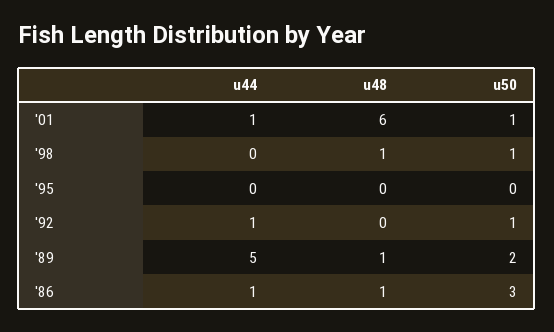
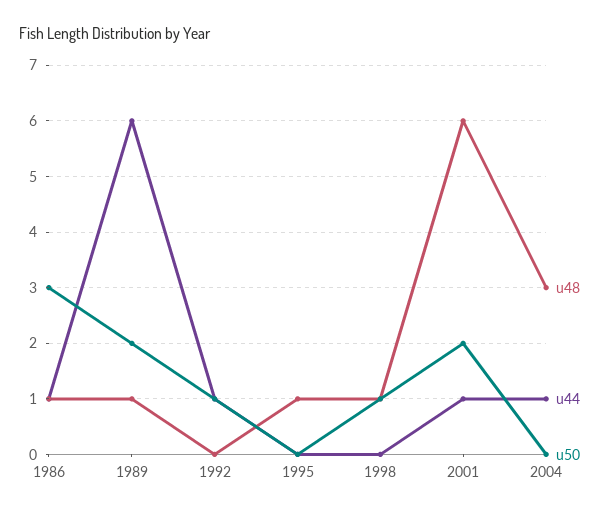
u50, '01: 1 -> 2
u48, '95: 0 -> 1
u44, '89: 5 -> 6
u48, 2004: none -> 3
u44, 2004: none -> 1
u50, 2004: none -> 0

